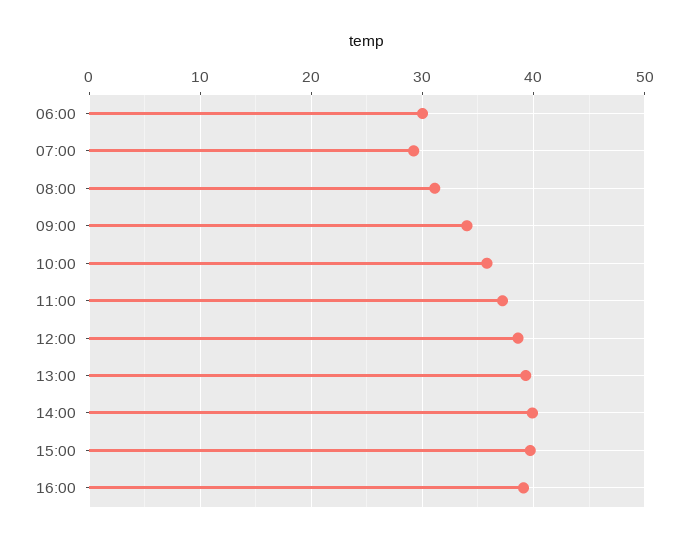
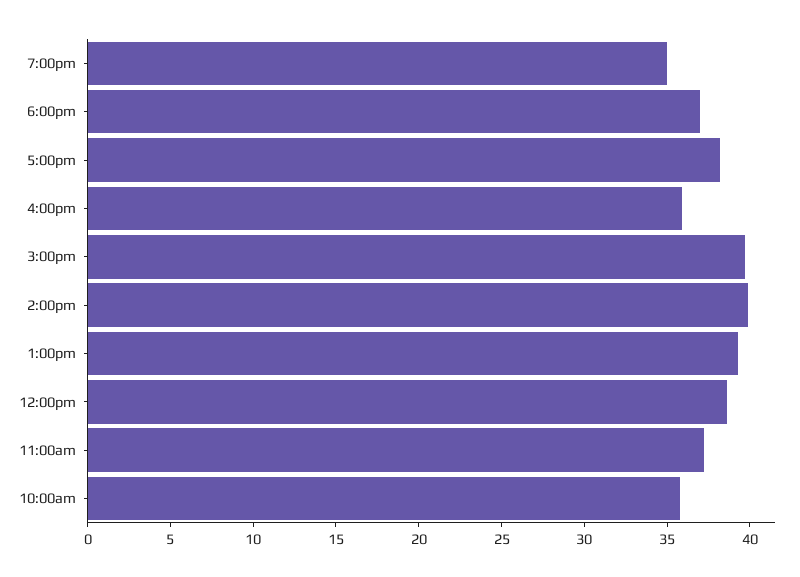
06:00: 30 -> none
07:00: 29 -> none
08:00: 31 -> none
09:00: 34 -> none
16:00: 39 -> 36
7:00pm: none -> 35
6:00pm: none -> 37
5:00pm: none -> 38

